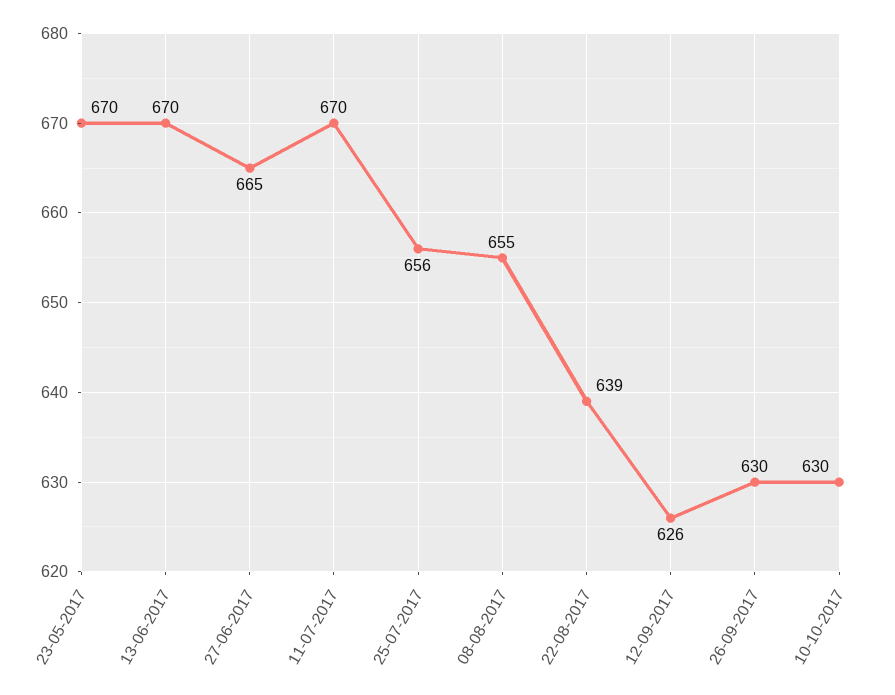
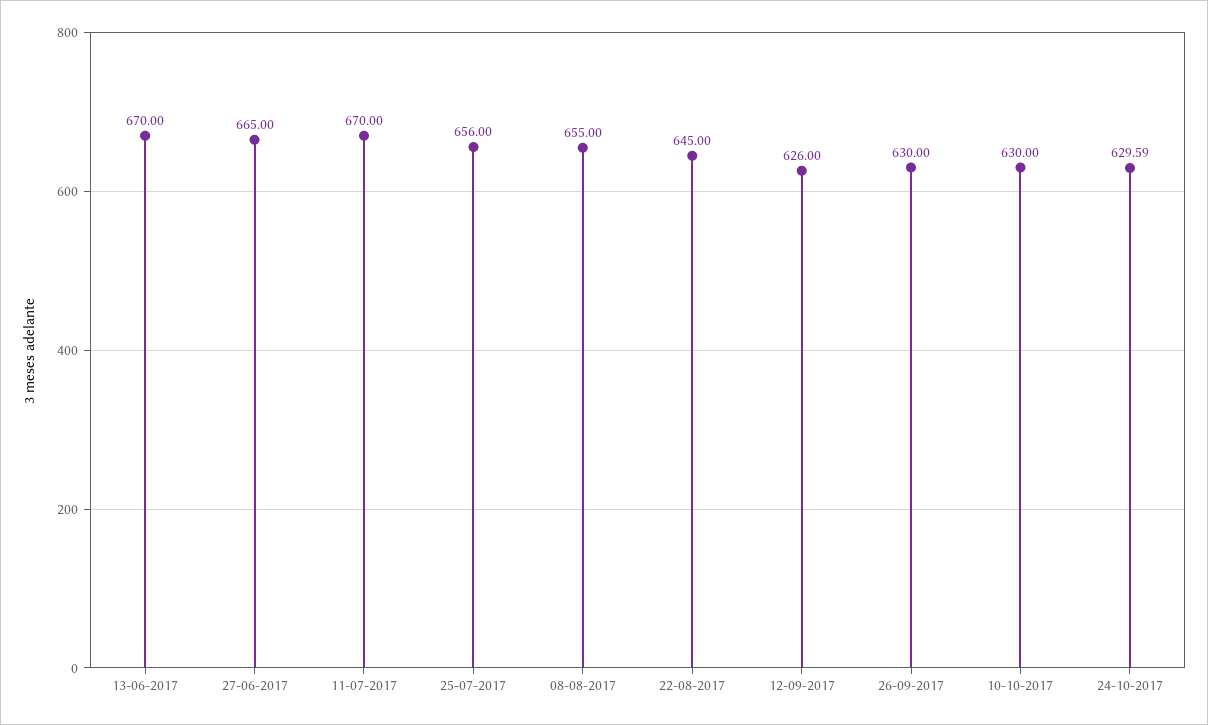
23-05-2017: 670 -> none
22-08-2017: 639 -> 645
24-10-2017: none -> 629.59

